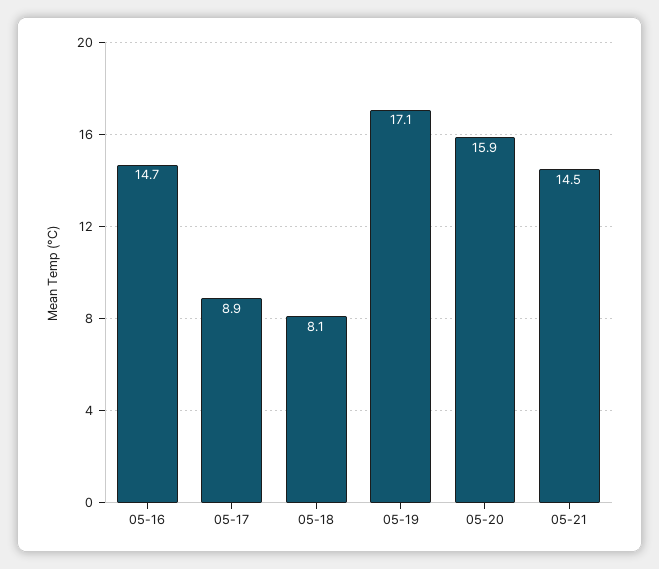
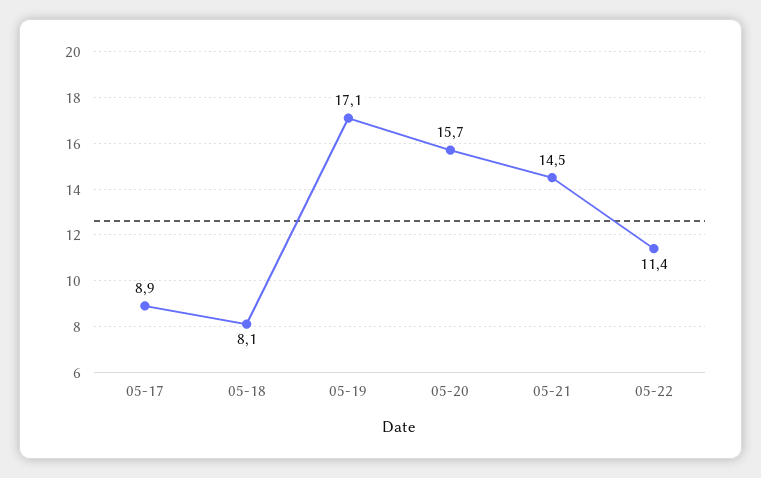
05-16: 14.7 -> none
05-20: 15.9 -> 15.7
05-22: none -> 11.4

